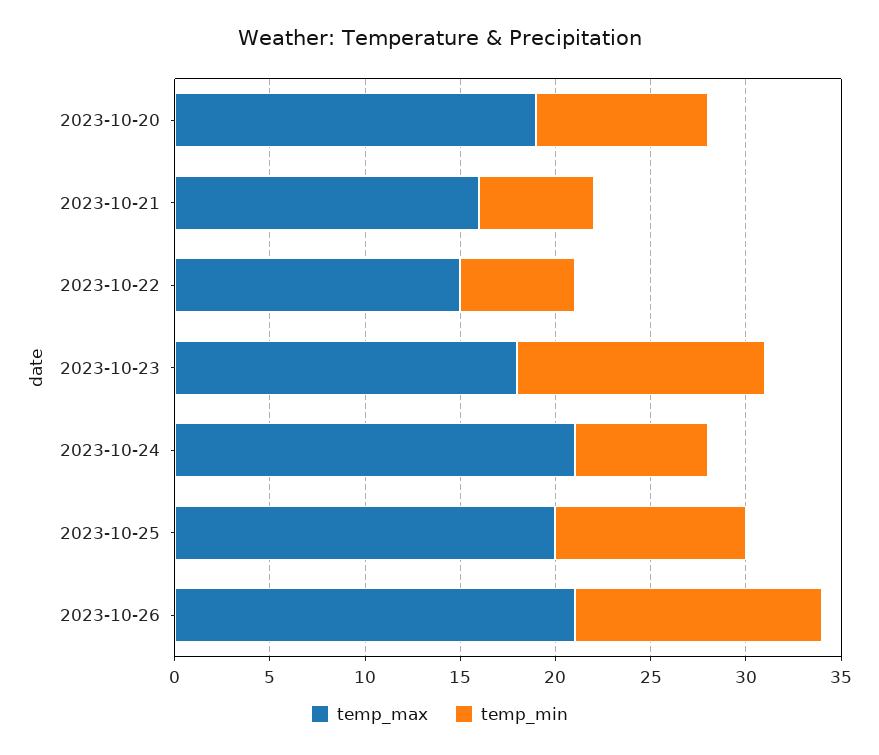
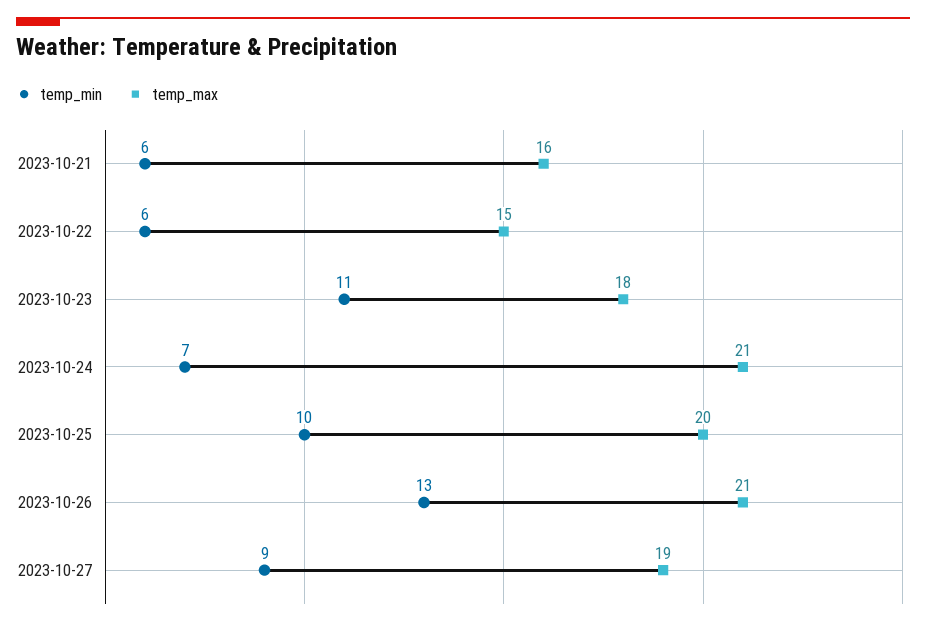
temp_max, 2023-10-20: 19 -> none
temp_min, 2023-10-20: 9 -> none
temp_min, 2023-10-23: 13 -> 11
temp_min, 2023-10-27: none -> 9
temp_max, 2023-10-27: none -> 19

